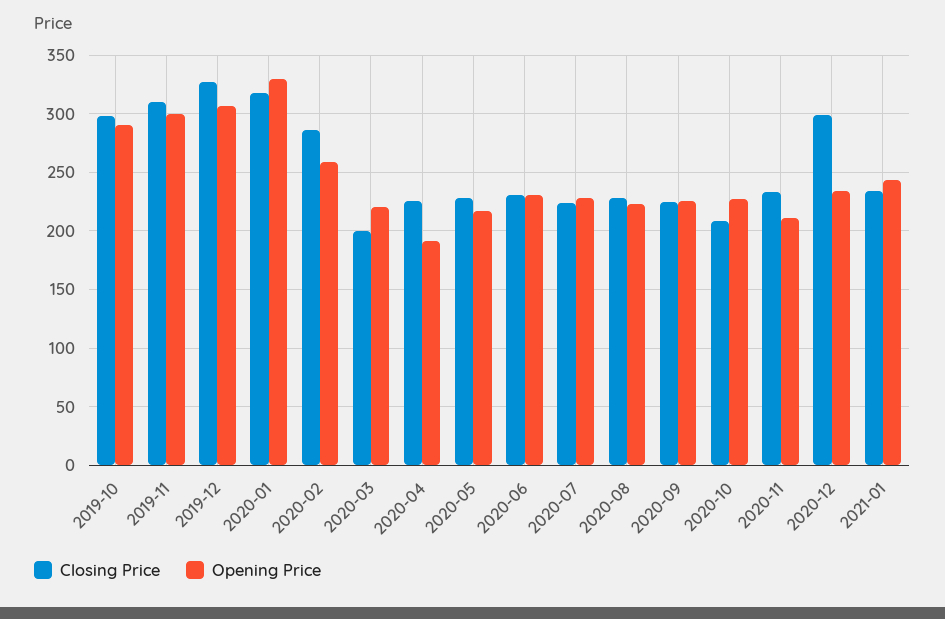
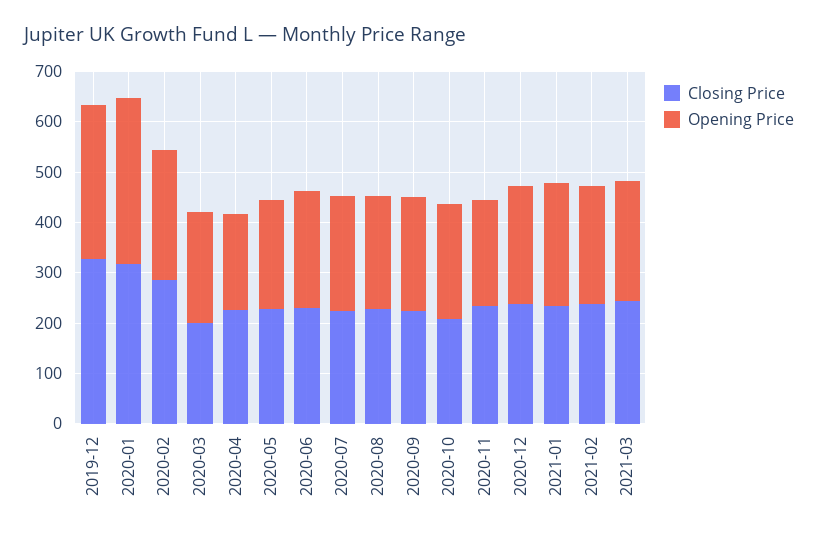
Closing Price, 2019-10: 300 -> none
Opening Price, 2019-10: 290 -> none
Closing Price, 2019-11: 310 -> none
Opening Price, 2019-11: 300 -> none
Closing Price, 2020-12: 300 -> 240
Closing Price, 2021-02: none -> 240
Opening Price, 2021-02: none -> 240
Closing Price, 2021-03: none -> 240
Opening Price, 2021-03: none -> 240

